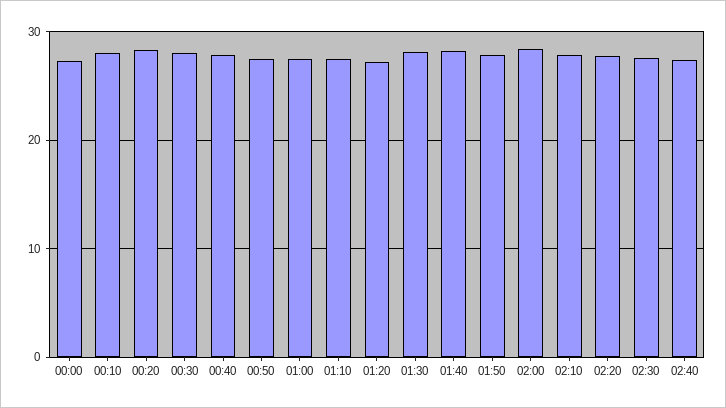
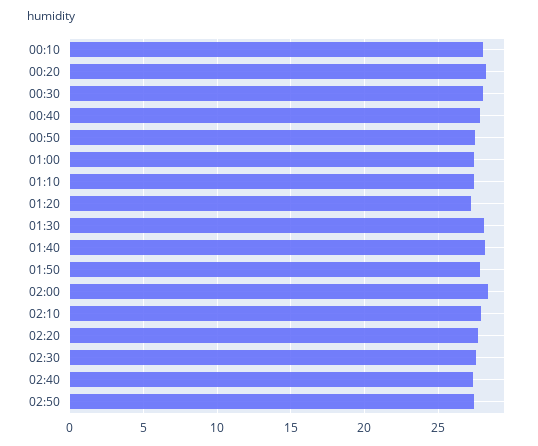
00:00: 27 -> none
02:50: none -> 27.5

